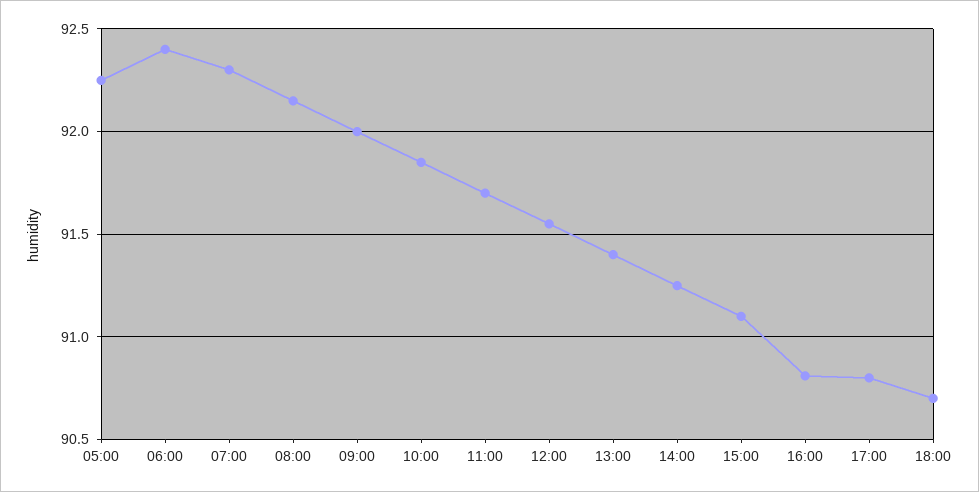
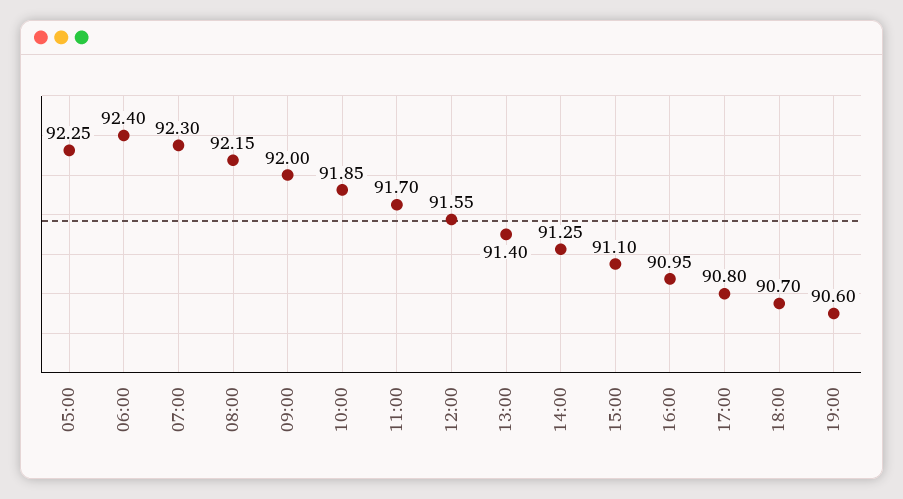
16:00: 90.8 -> 90.95
19:00: none -> 90.6

